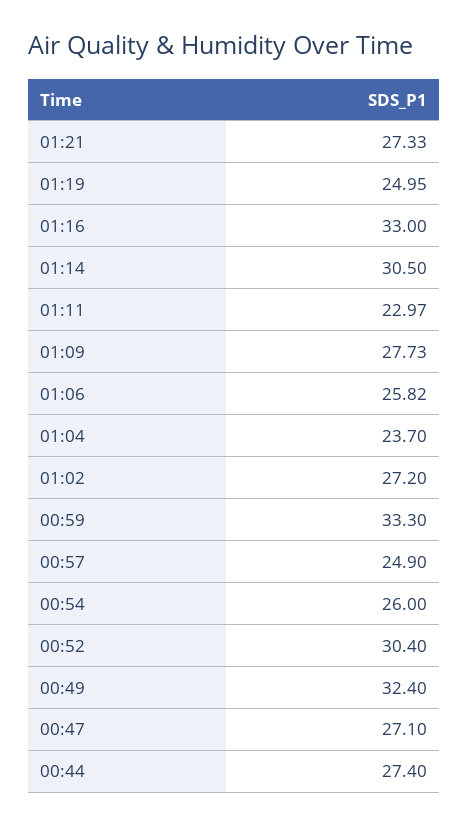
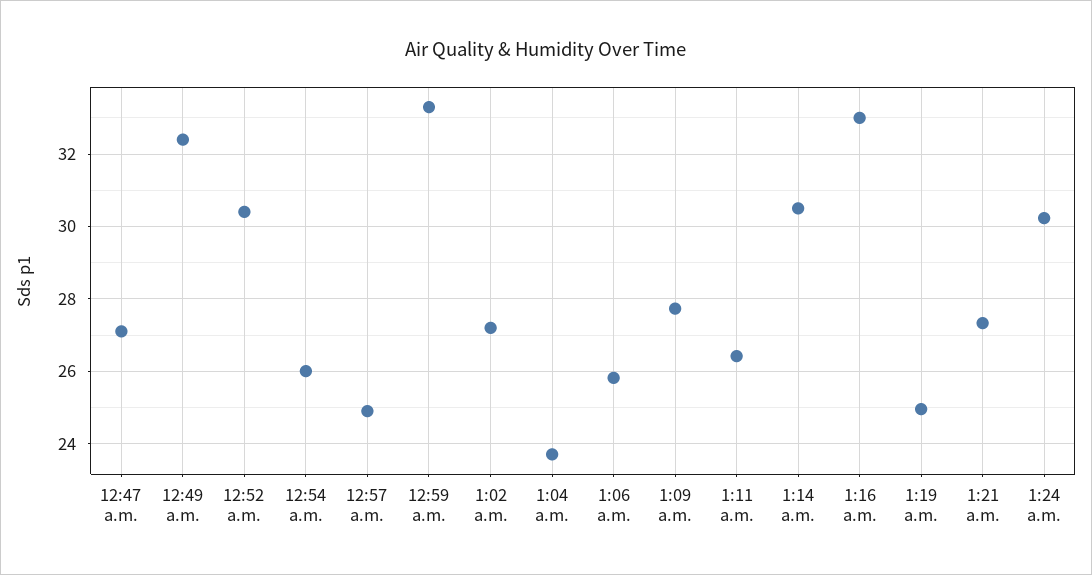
01:11: 22.97 -> 26.4
00:44: 27.4 -> none
1:24 a.m.: none -> 30.2

